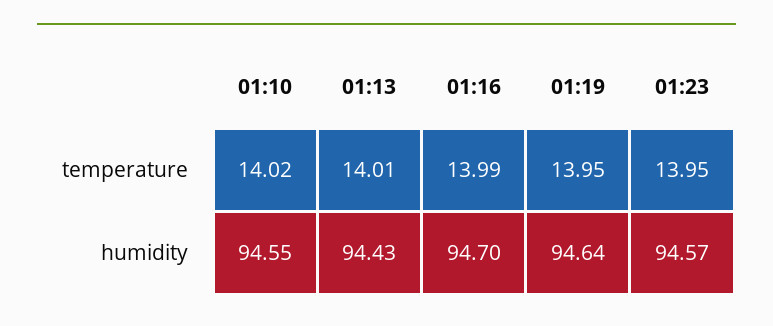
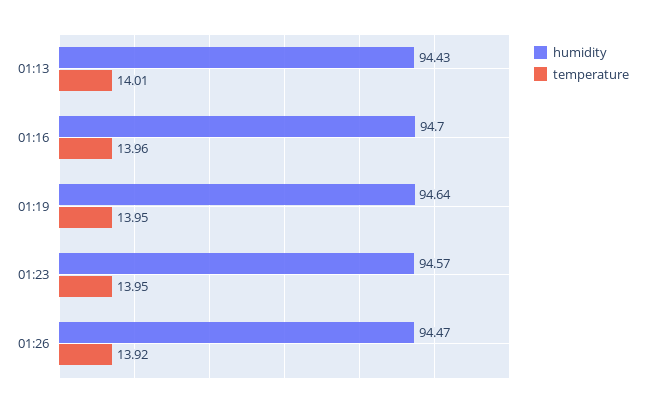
temperature, 01:10: 14.02 -> none
temperature, 01:16: 13.99 -> 13.96
humidity, 01:10: 94.55 -> none
humidity, 01:26: none -> 94.47
temperature, 01:26: none -> 13.92

